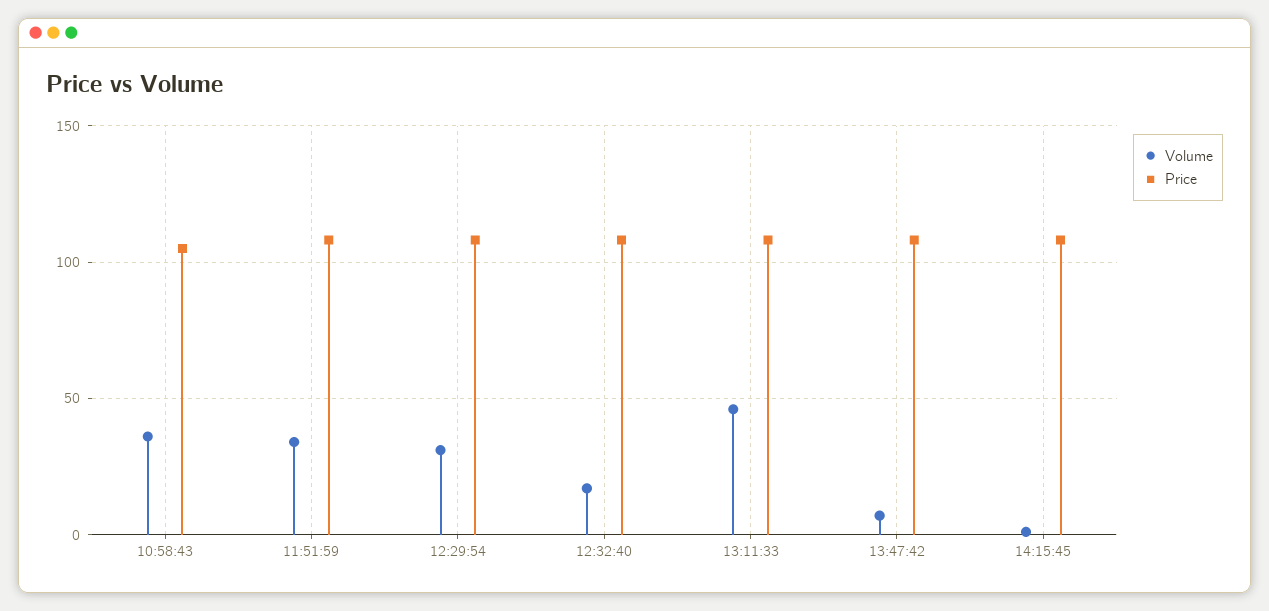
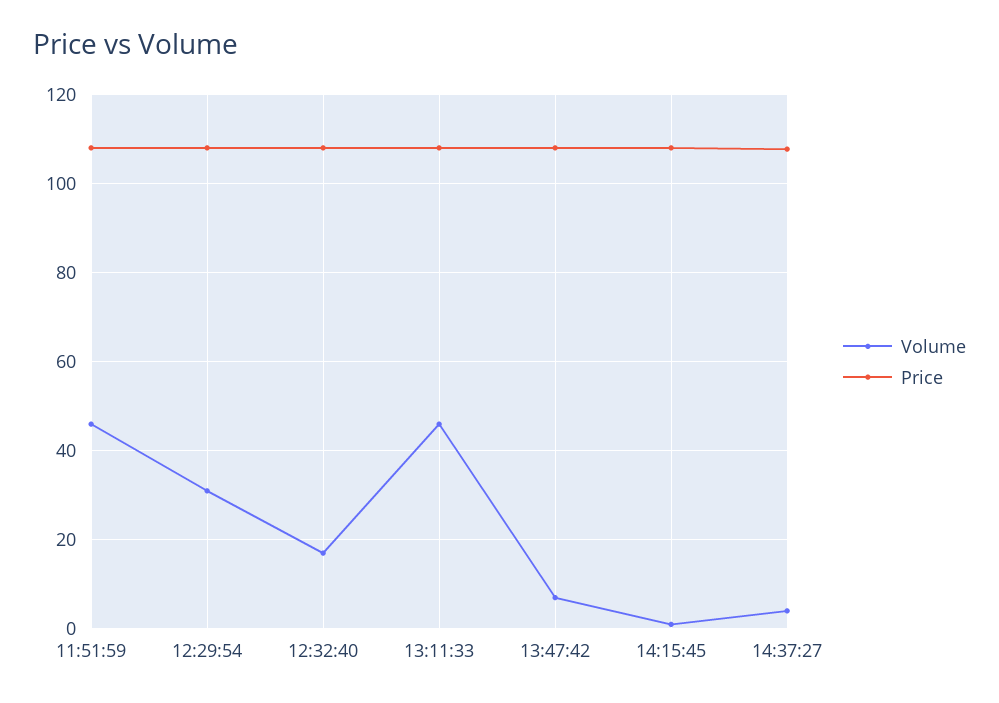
Volume, 10:58:43: 35 -> none
Price, 10:58:43: 105 -> none
Volume, 11:51:59: 35 -> 46
Volume, 14:37:27: none -> 4
Price, 14:37:27: none -> 108

